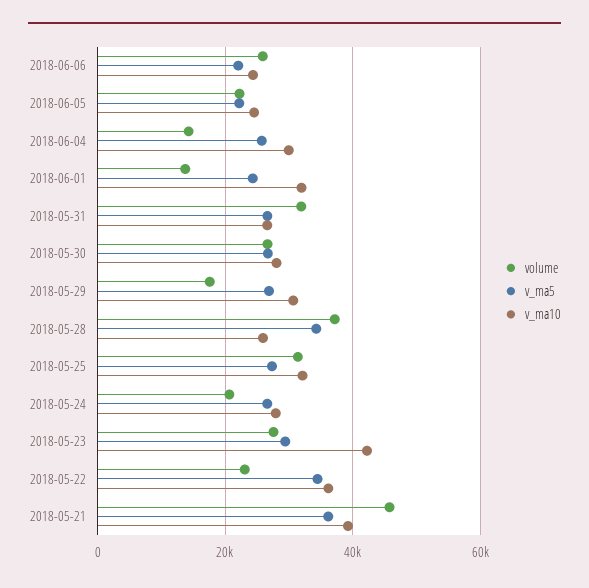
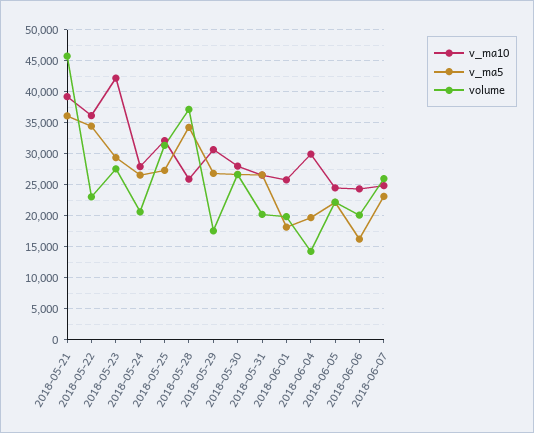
volume, 2018-06-06: 26000 -> 20000
v_ma5, 2018-06-06: 22000 -> 16000
v_ma5, 2018-06-04: 26000 -> 20000
volume, 2018-06-01: 14000 -> 20000
v_ma5, 2018-06-01: 24000 -> 18000
v_ma10, 2018-06-01: 32000 -> 26000
volume, 2018-05-31: 32000 -> 20000
v_ma10, 2018-06-07: none -> 25000
v_ma5, 2018-06-07: none -> 23000
volume, 2018-06-07: none -> 26000

